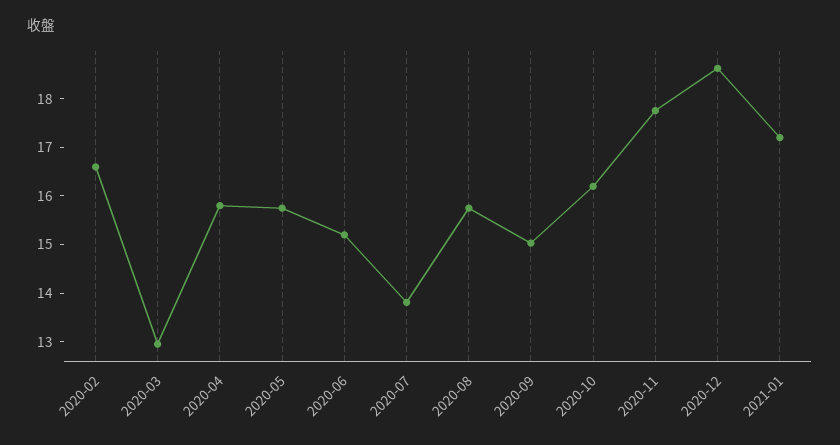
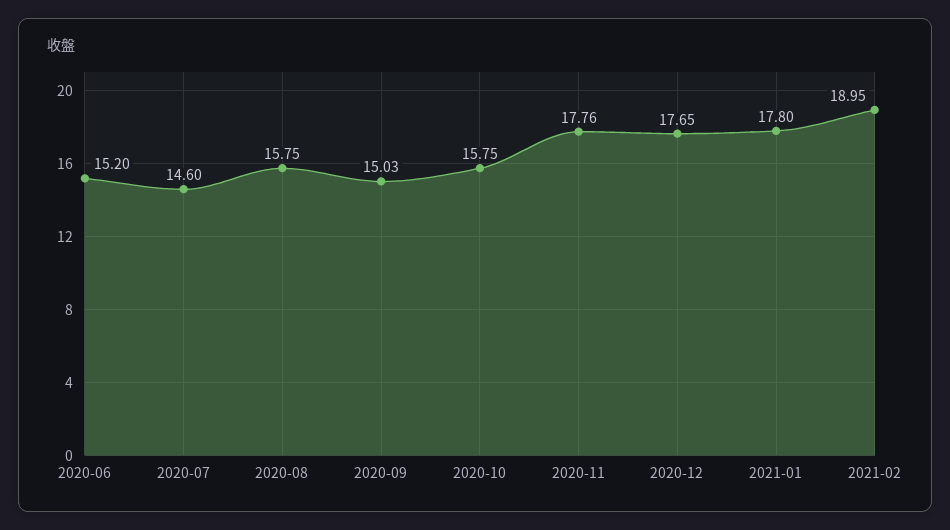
2020-02: 16.6 -> none
2020-03: 13 -> none
2020-04: 15.8 -> none
2020-05: 15.8 -> none
2020-07: 13.8 -> 14.6
2020-10: 16.2 -> 15.75
2020-12: 18.6 -> 17.65
2021-01: 17.2 -> 17.8
2021-02: none -> 18.95

